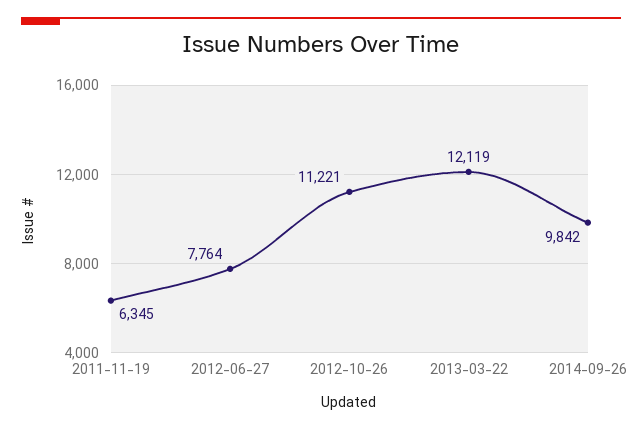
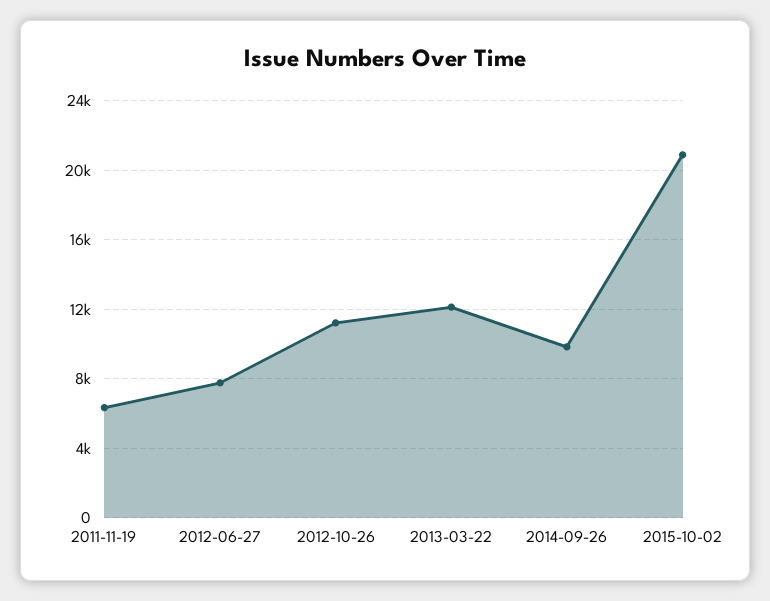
2015-10-02: none -> 21000

